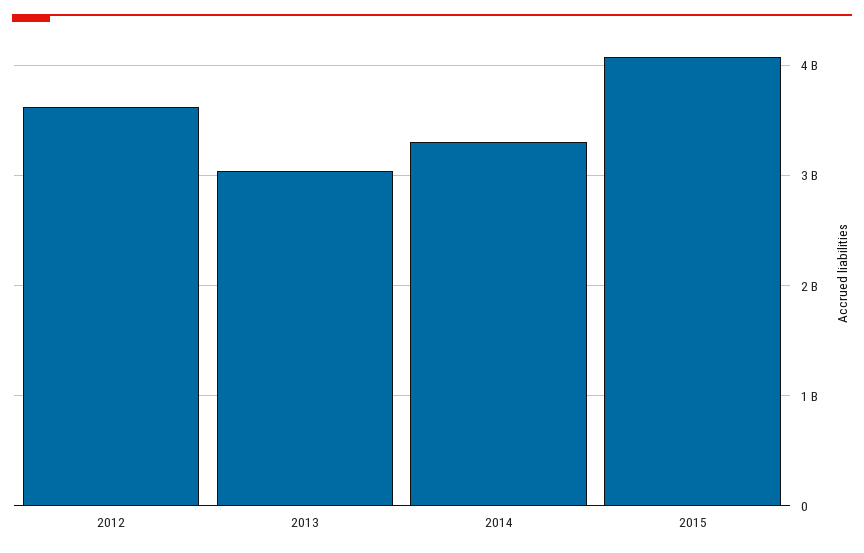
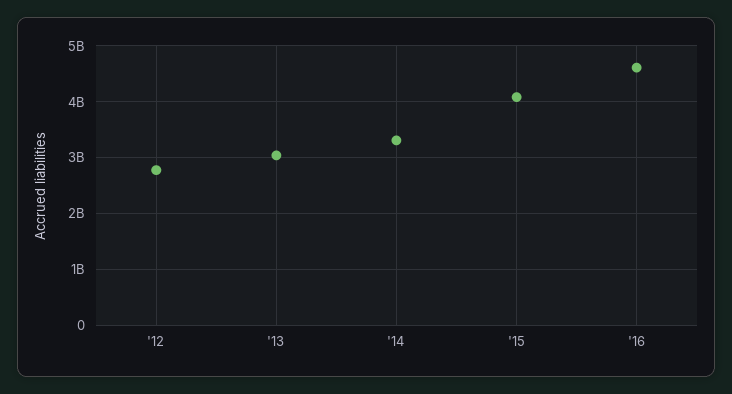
2012: 3600000000 -> 2800000000
'16: none -> 4600000000

